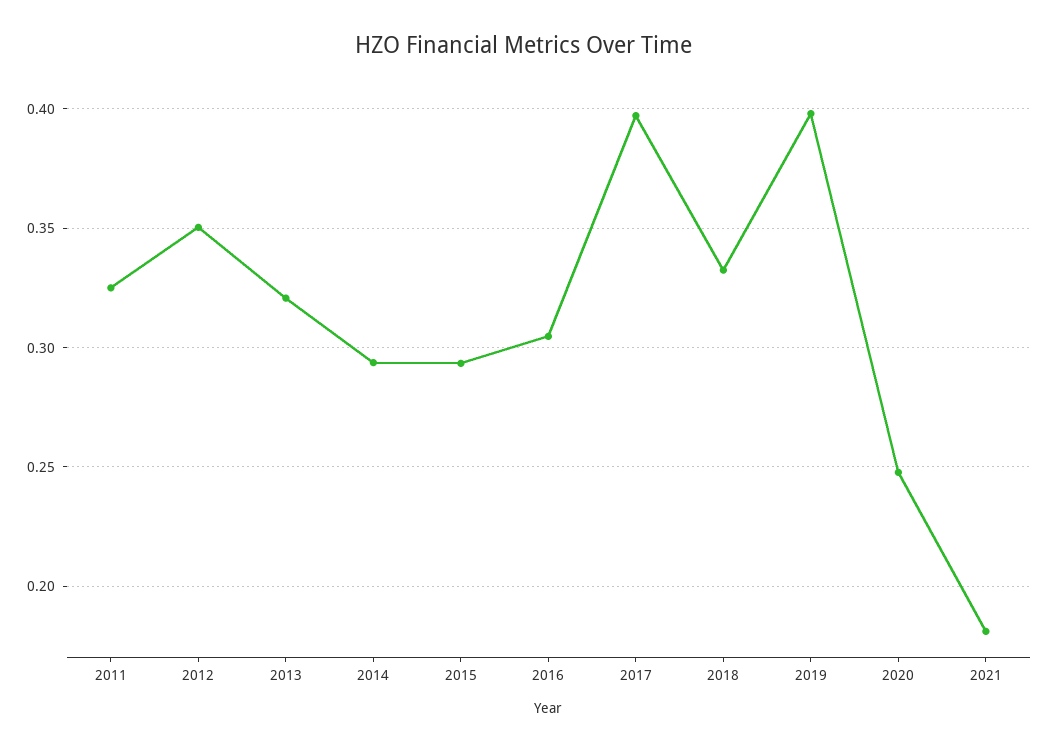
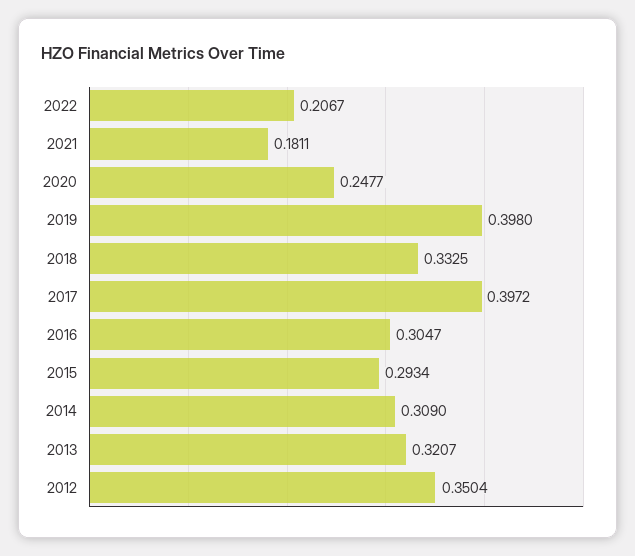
2011: 0.325 -> none
2014: 0.295 -> 0.309
2022: none -> 0.2067

